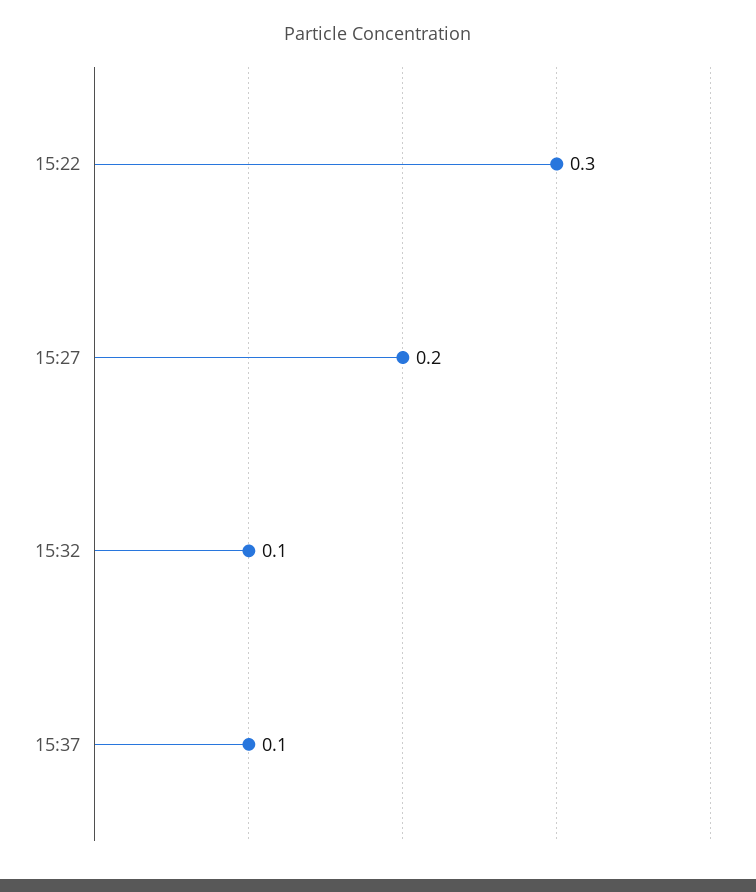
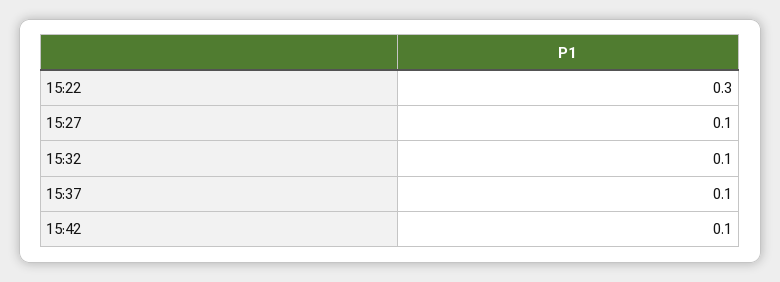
15:27: 0.2 -> 0.1
15:42: none -> 0.1

